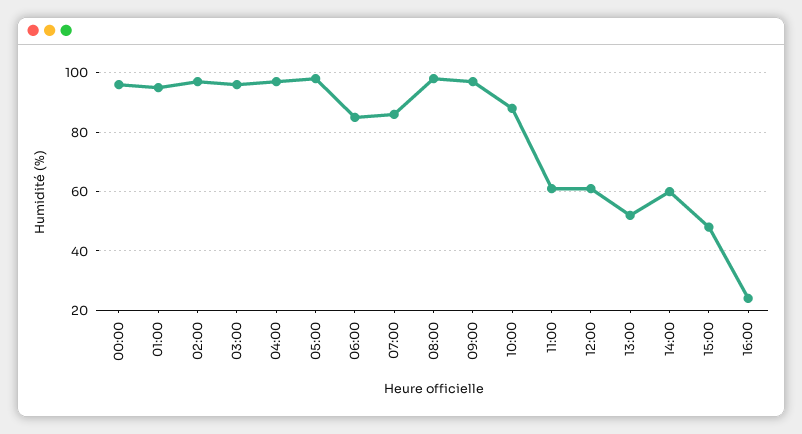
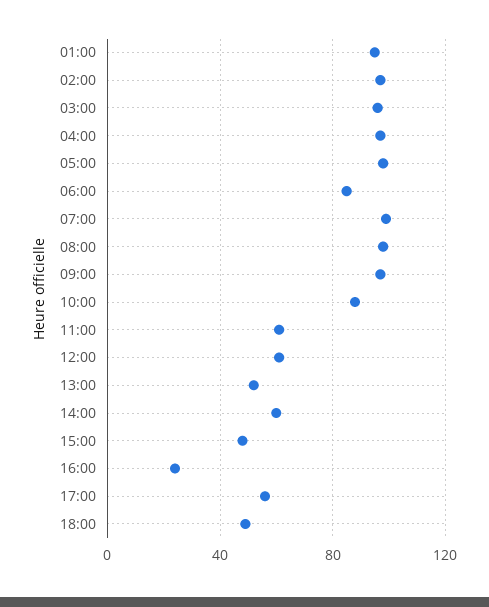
00:00: 95 -> none
07:00: 85 -> 100
17:00: none -> 55
18:00: none -> 50

